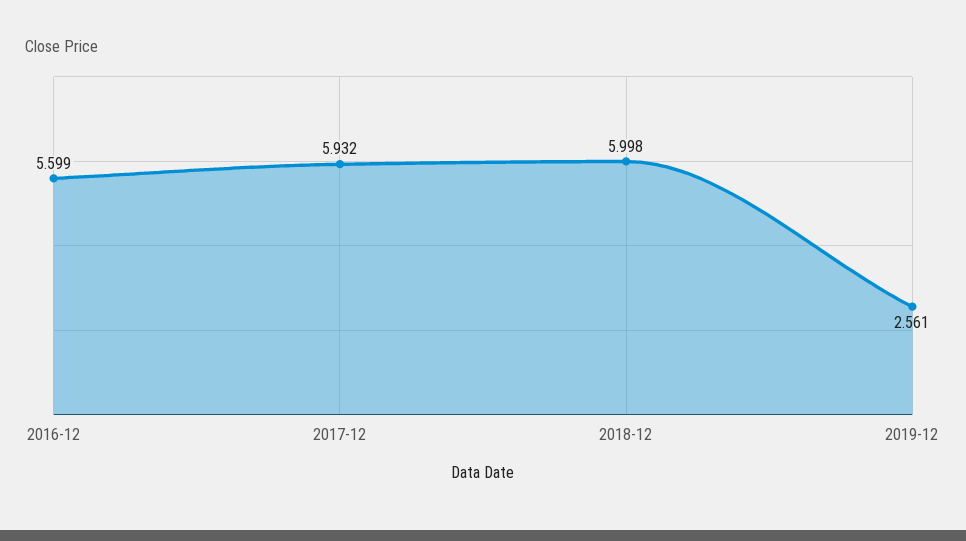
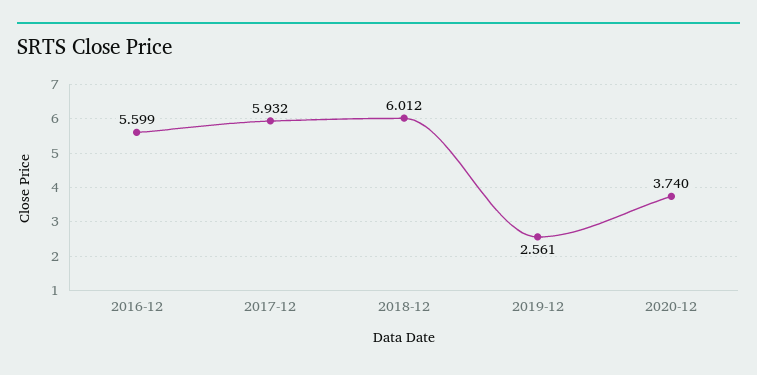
2018-12: 5.998 -> 6.012
2020-12: none -> 3.74

